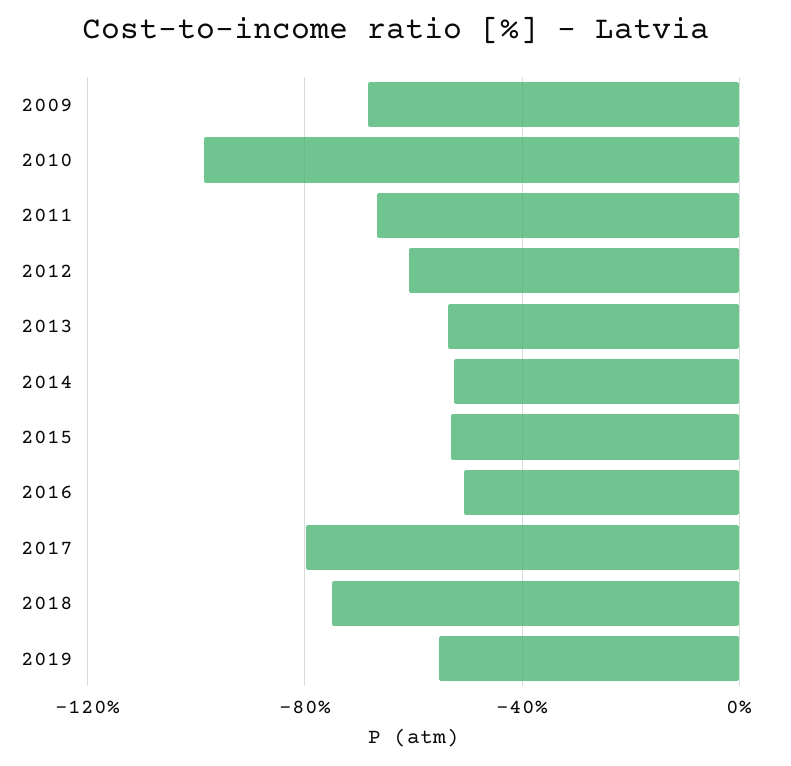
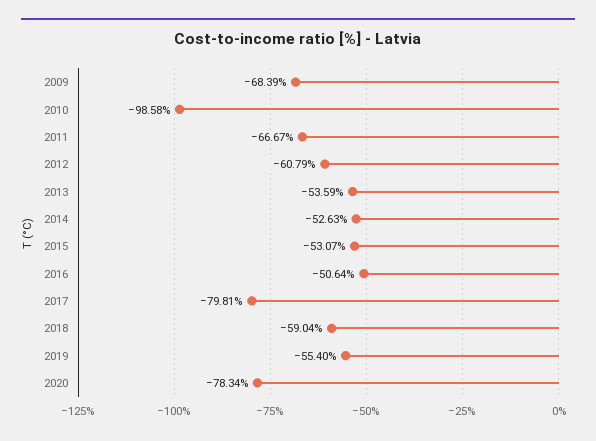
2018: -75 -> -59.04
2020: none -> -78.34

